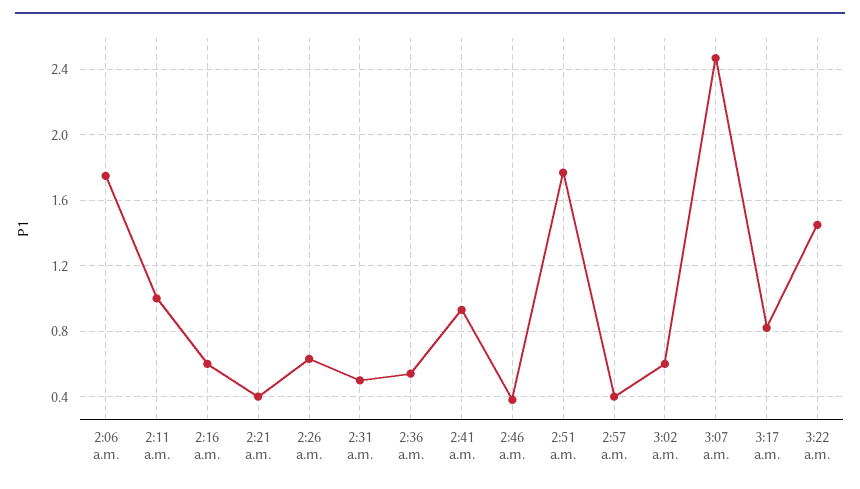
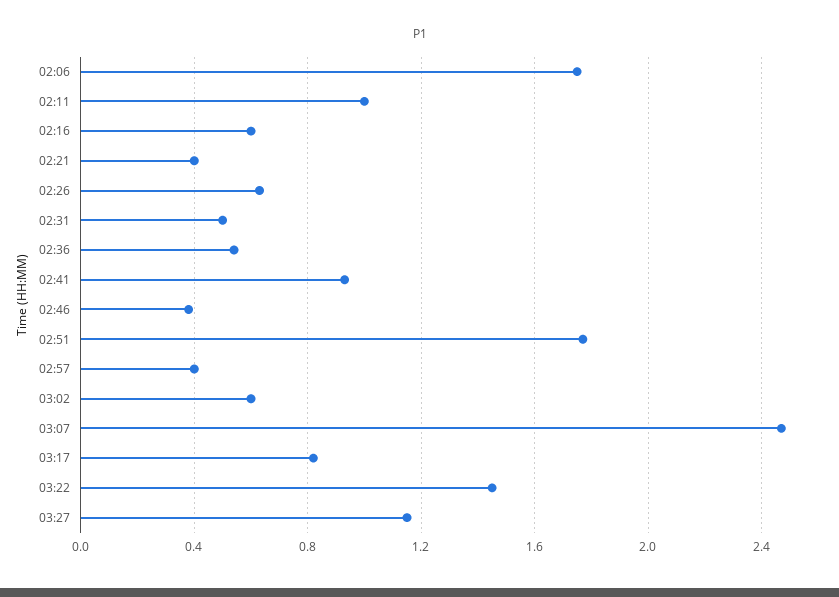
03:27: none -> 1.15

